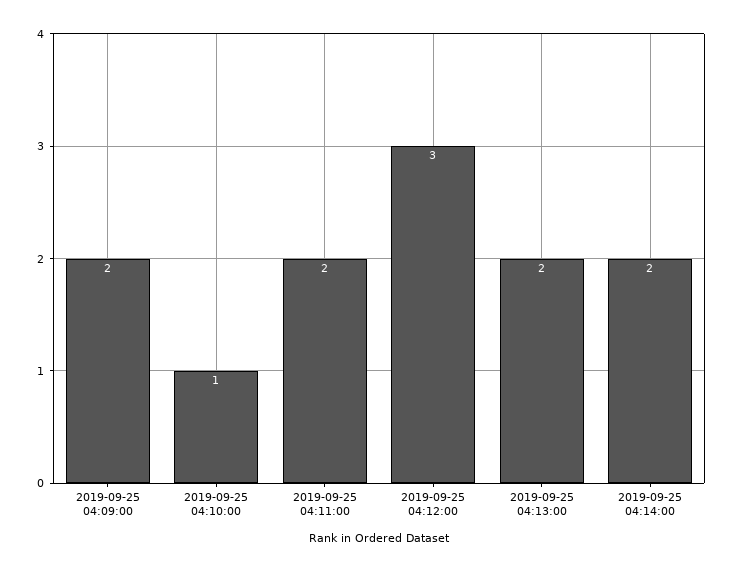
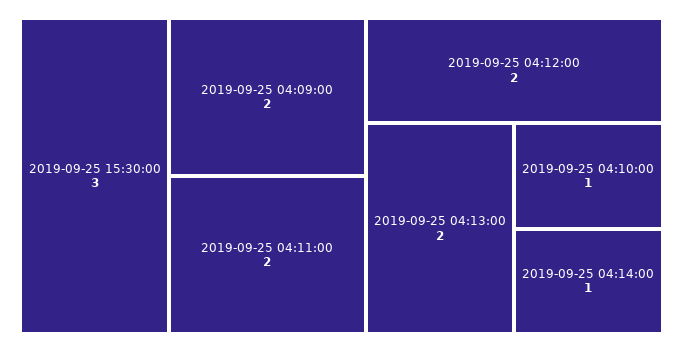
2019-09-25 04:12:00: 3 -> 2
2019-09-25 04:14:00: 2 -> 1
2019-09-25 15:30:00: none -> 3

